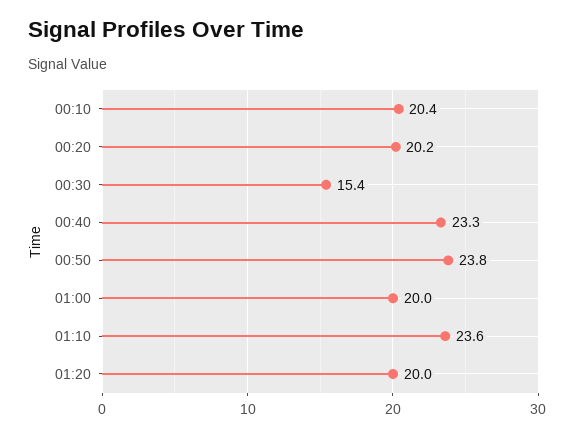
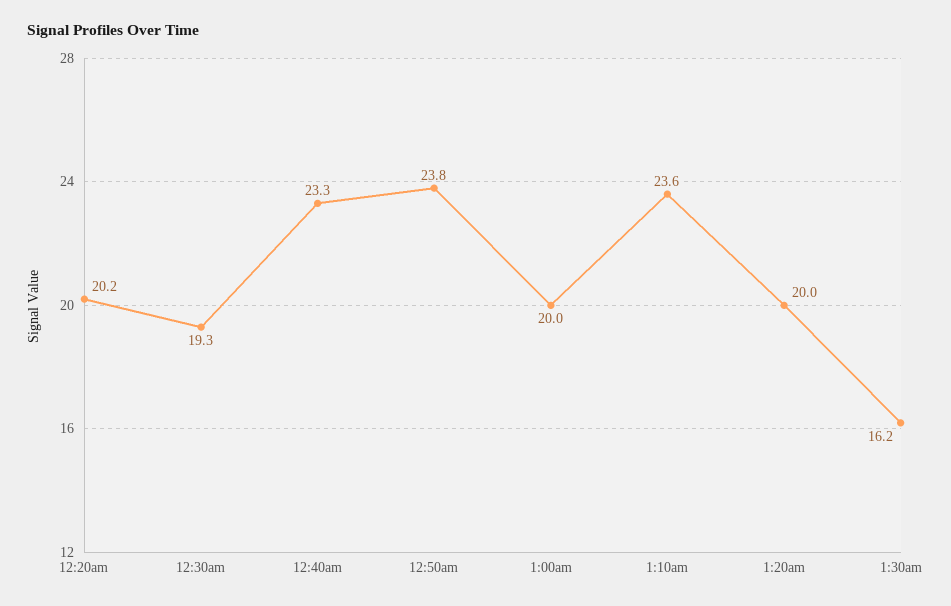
00:10: 20.4 -> none
00:30: 15.4 -> 19.3
1:30am: none -> 16.2

